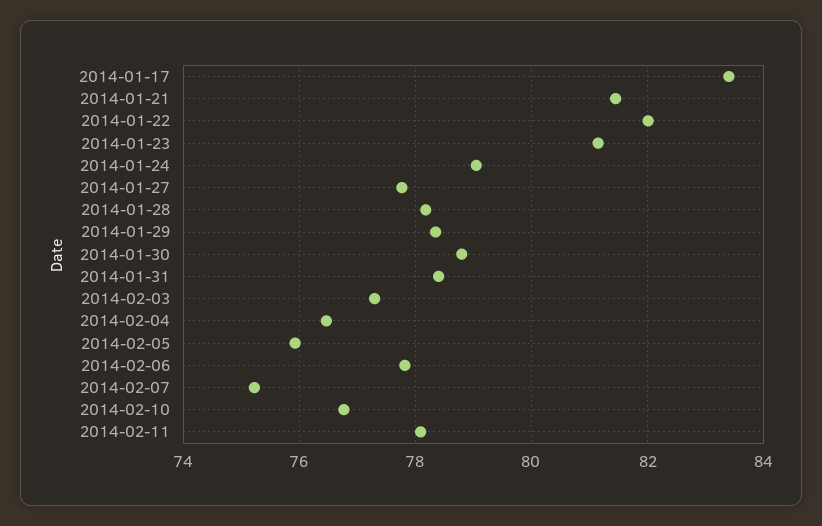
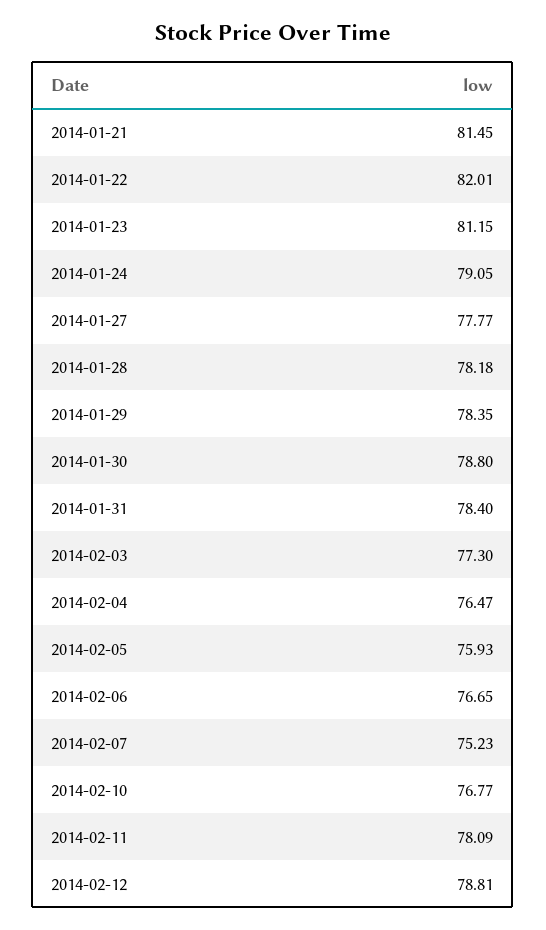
2014-01-17: 83.4 -> none
2014-02-06: 77.8 -> 76.65
2014-02-12: none -> 78.81

